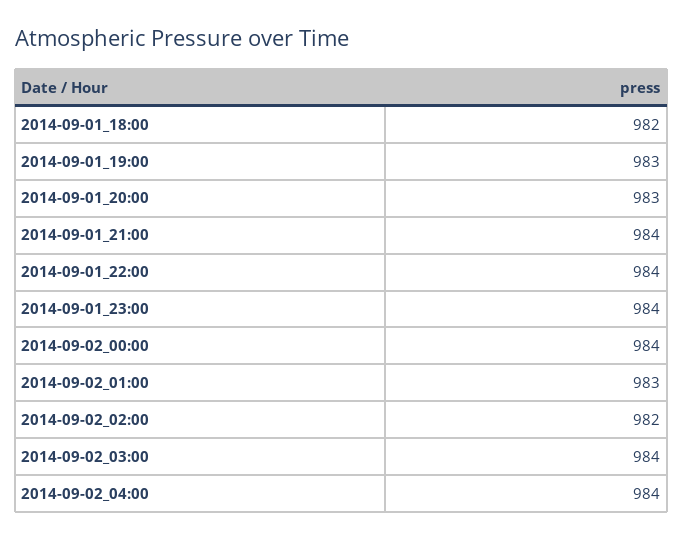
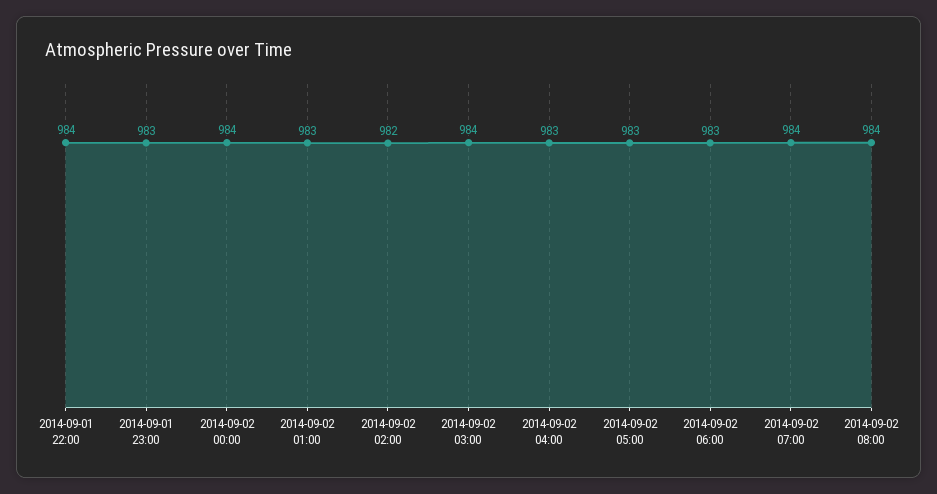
2014-09-01_18:00: 982 -> none
2014-09-01_19:00: 983 -> none
2014-09-01_20:00: 983 -> none
2014-09-01_21:00: 984 -> none
2014-09-01_23:00: 984 -> 983
2014-09-02_04:00: 984 -> 983
2014-09-02 05:00: none -> 983
2014-09-02 06:00: none -> 983
2014-09-02 07:00: none -> 984
2014-09-02 08:00: none -> 984

